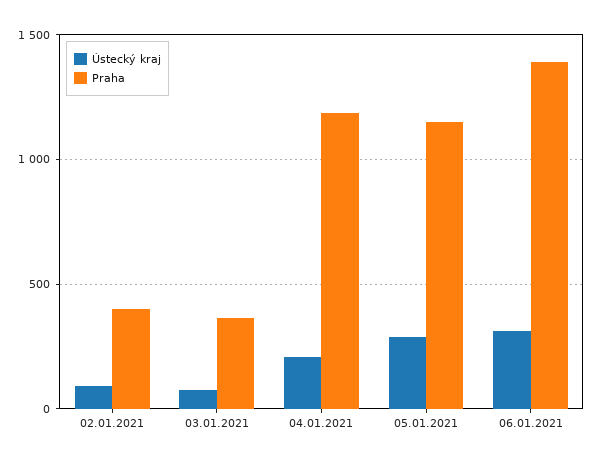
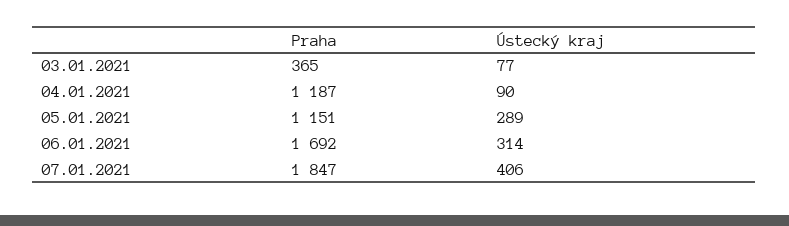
Ústecký kraj, 02.01.2021: 100 -> none
Praha, 02.01.2021: 400 -> none
Ústecký kraj, 04.01.2021: 200 -> 90
Praha, 06.01.2021: 1400 -> 1692
Praha, 07.01.2021: none -> 1847
Ústecký kraj, 07.01.2021: none -> 406

